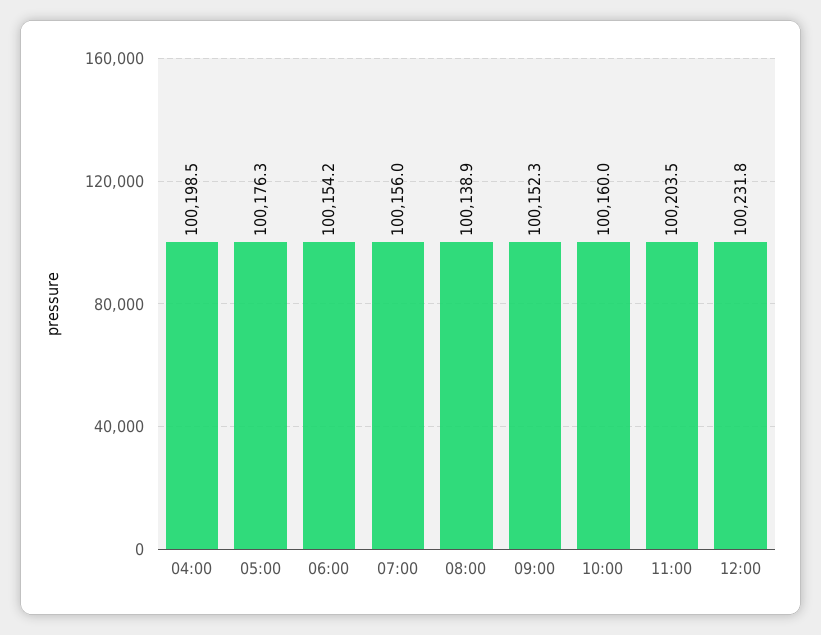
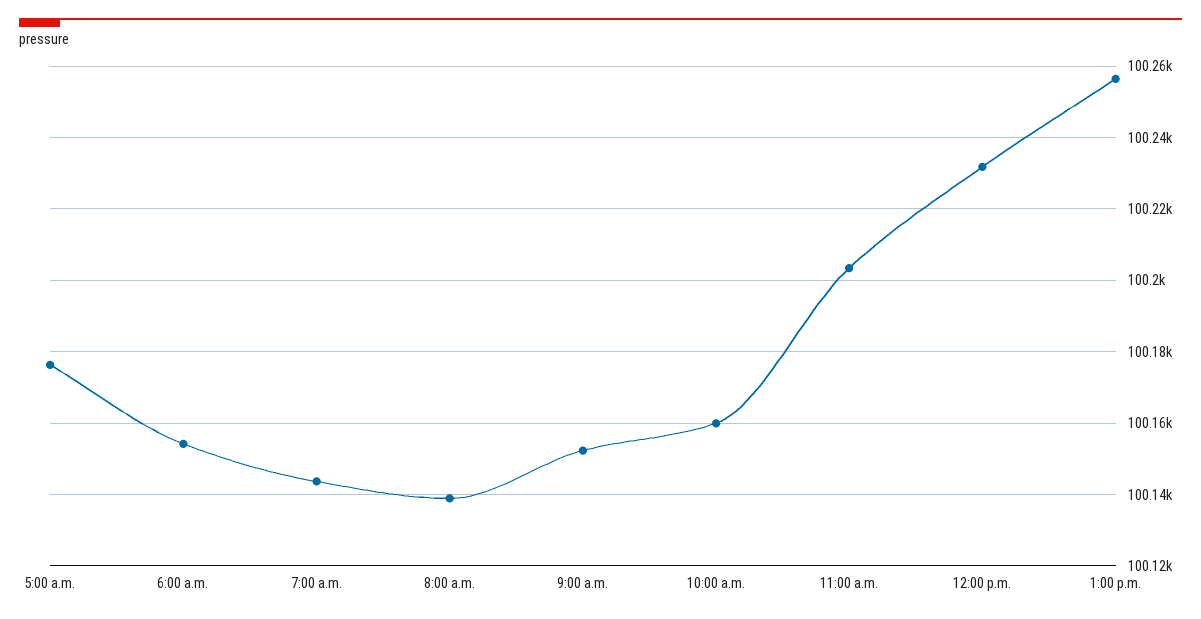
04:00: 100198.5 -> none
07:00: 100156 -> 100144
1:00 p.m.: none -> 100256

